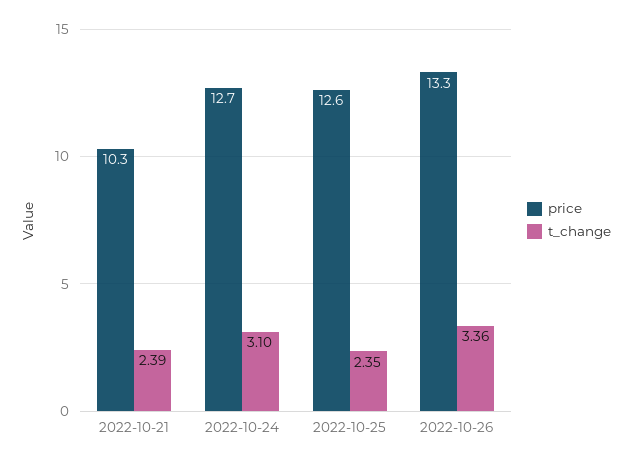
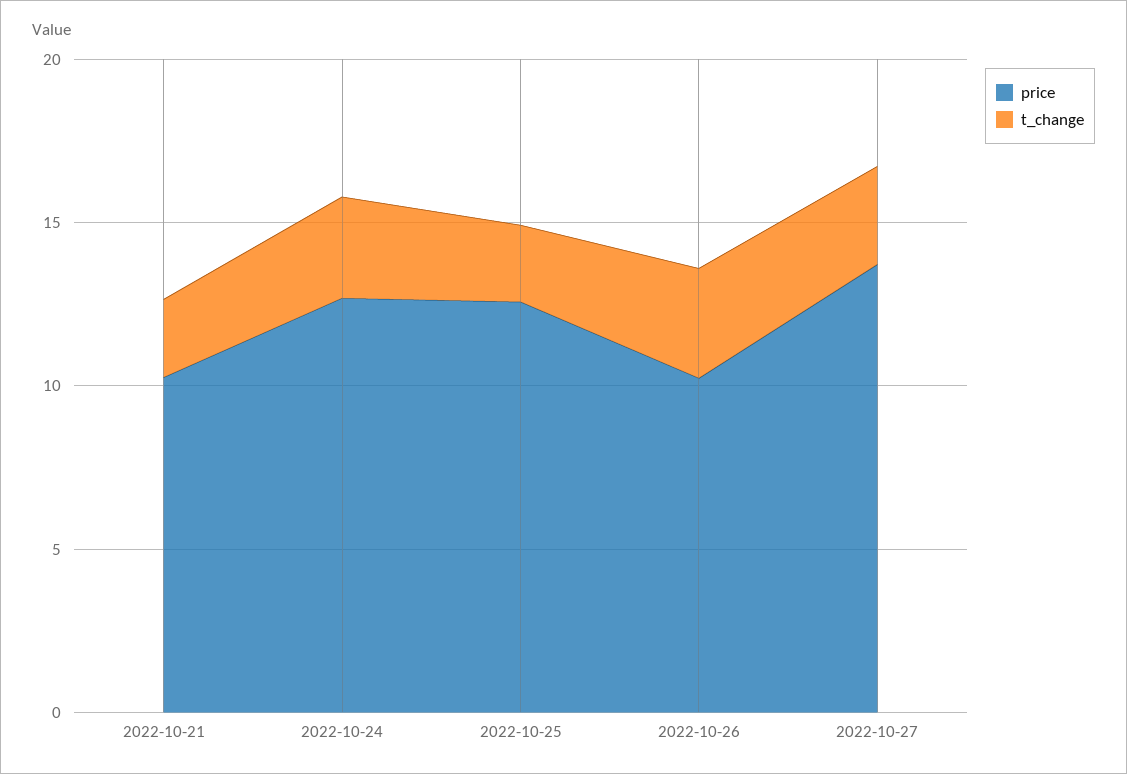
price, 2022-10-26: 13.3 -> 10
price, 2022-10-27: none -> 14
t_change, 2022-10-27: none -> 3

